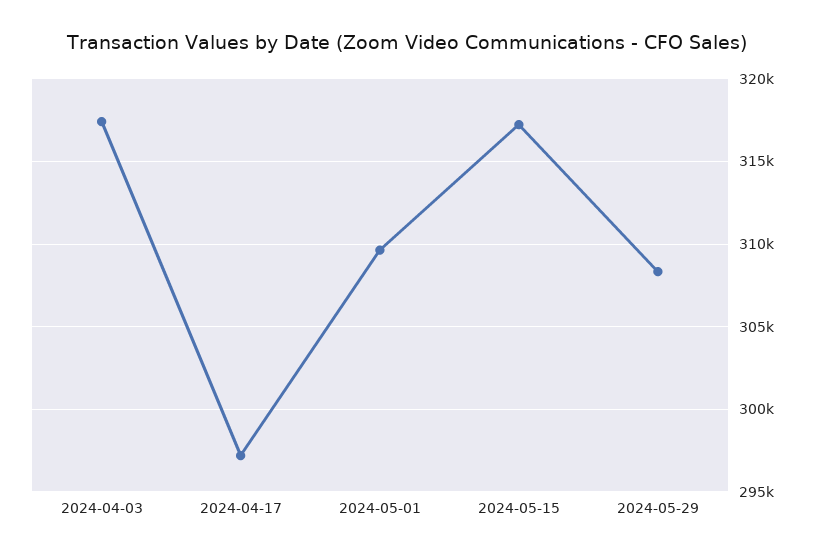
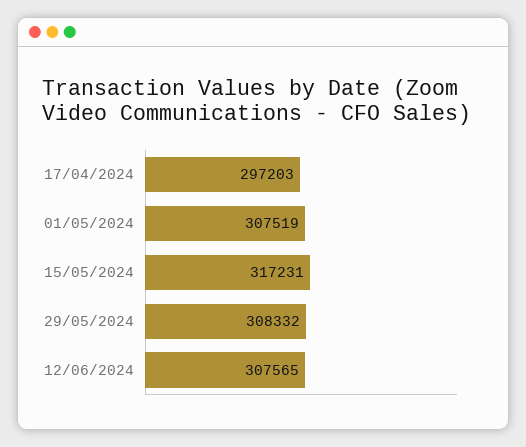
2024-04-03: 317500 -> none
2024-05-01: 309500 -> 307519
12/06/2024: none -> 307565

